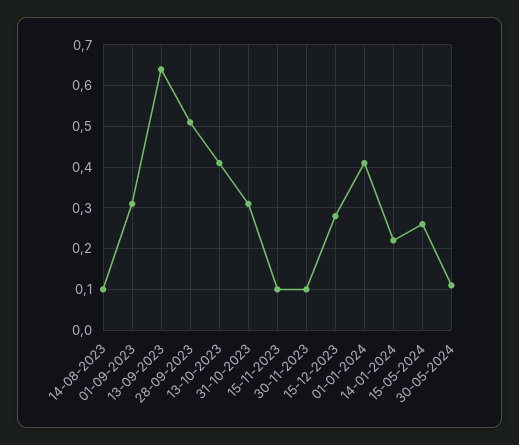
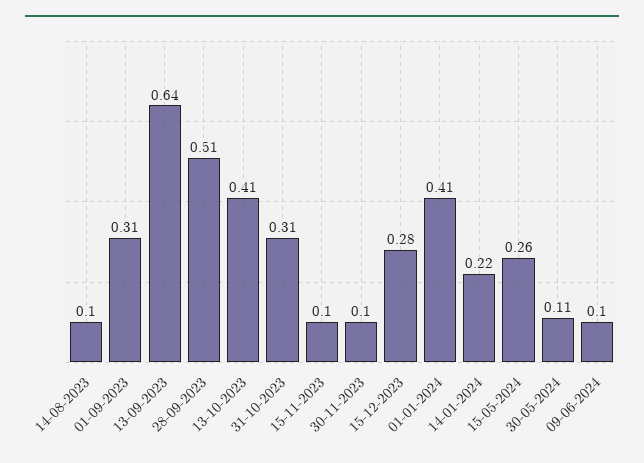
09-06-2024: none -> 0.1

